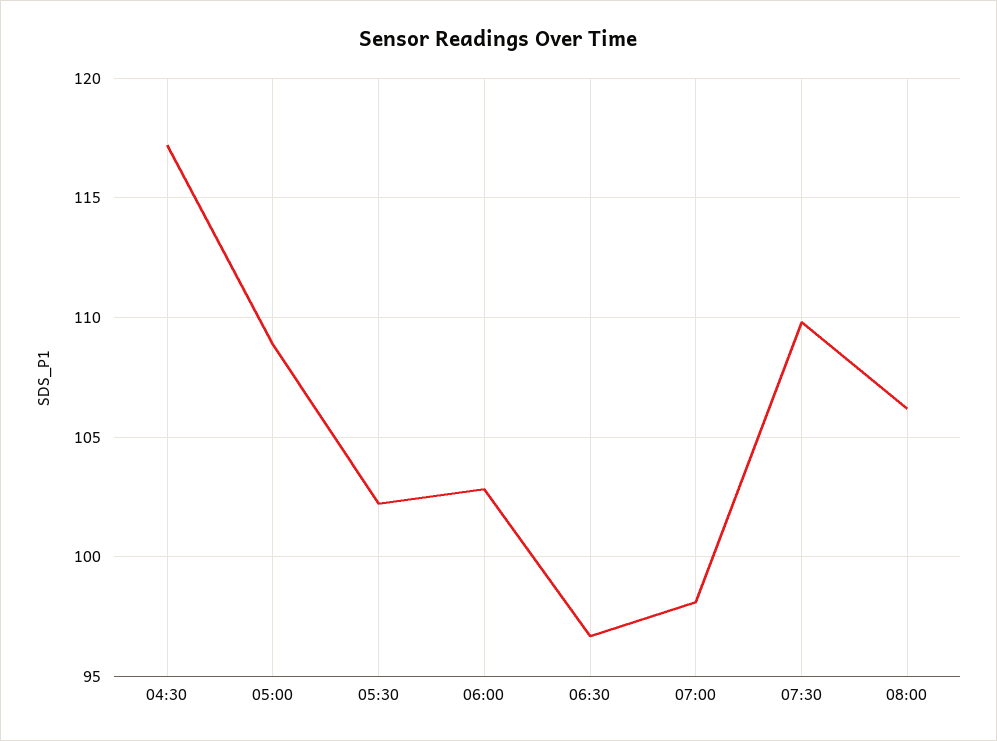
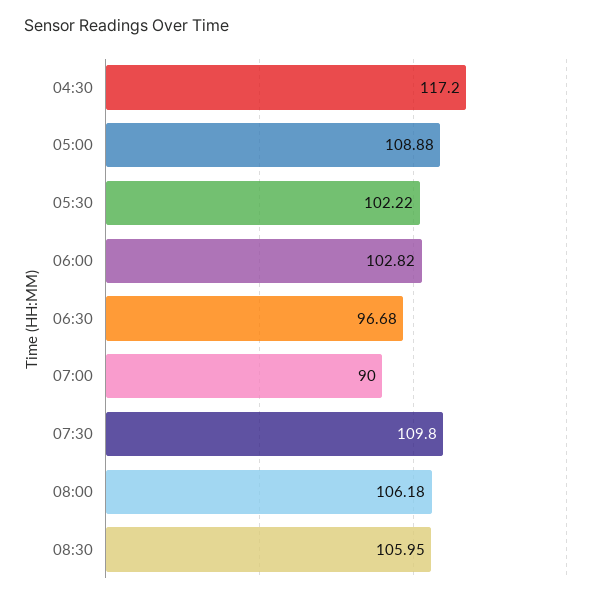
07:00: 98 -> 90
08:30: none -> 105.95

